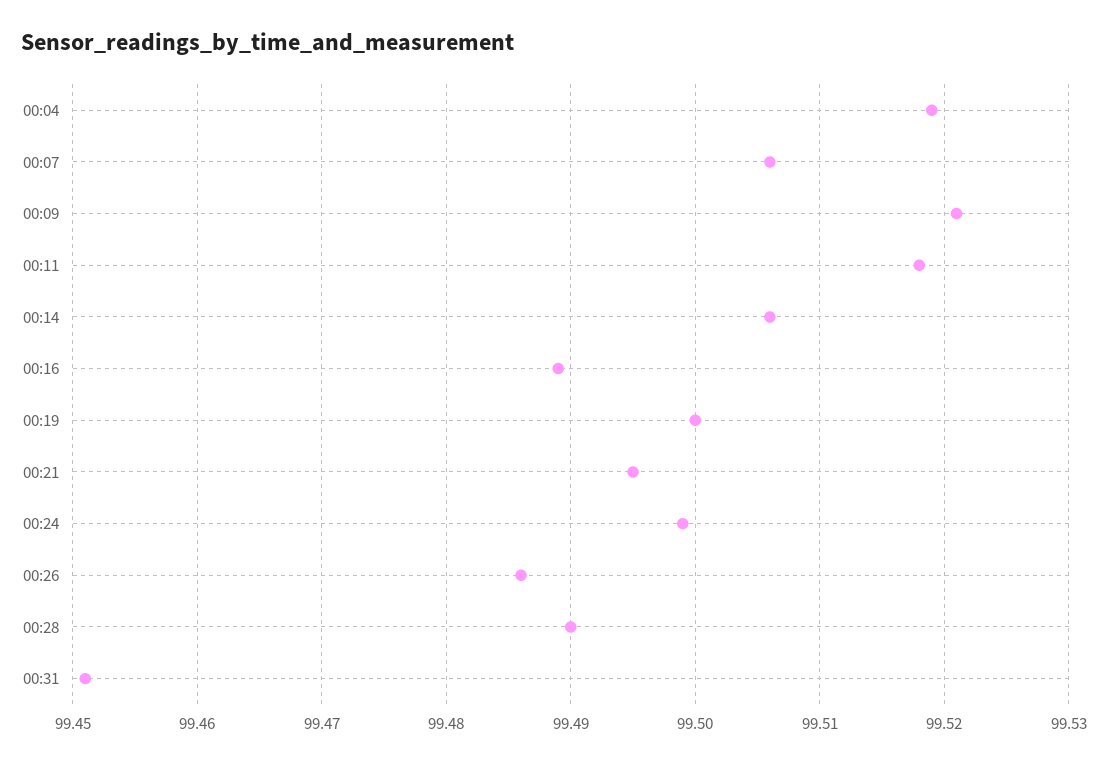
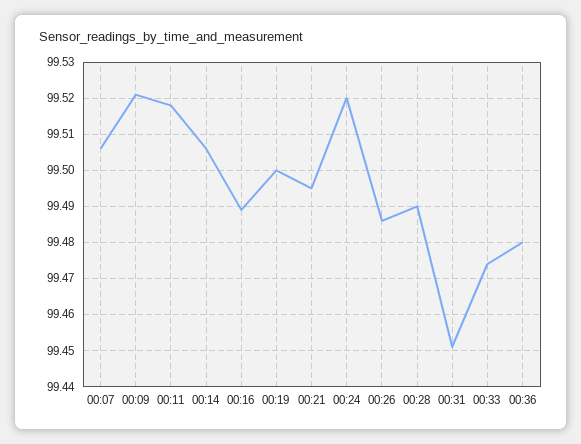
00:04: 99.519 -> none
00:24: 99.499 -> 99.52
00:33: none -> 99.475
00:36: none -> 99.48

